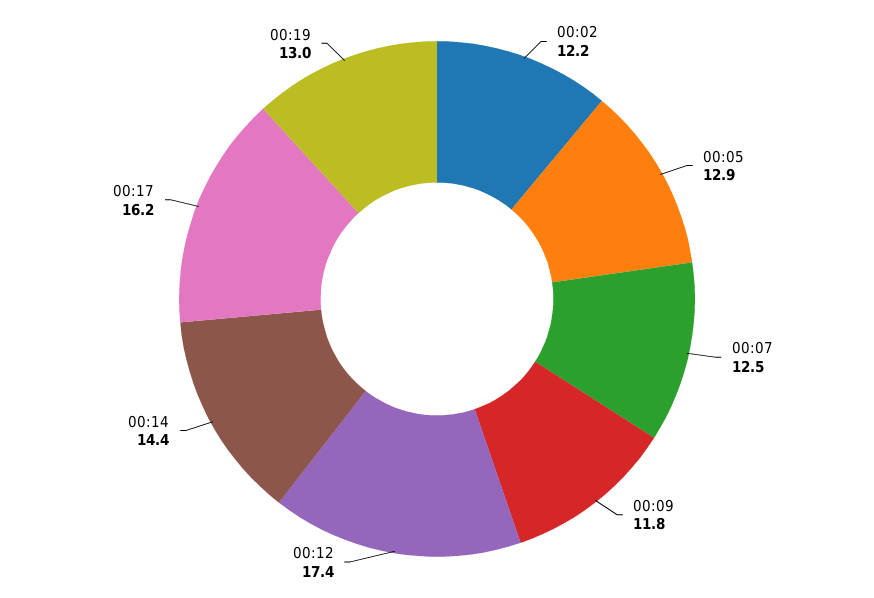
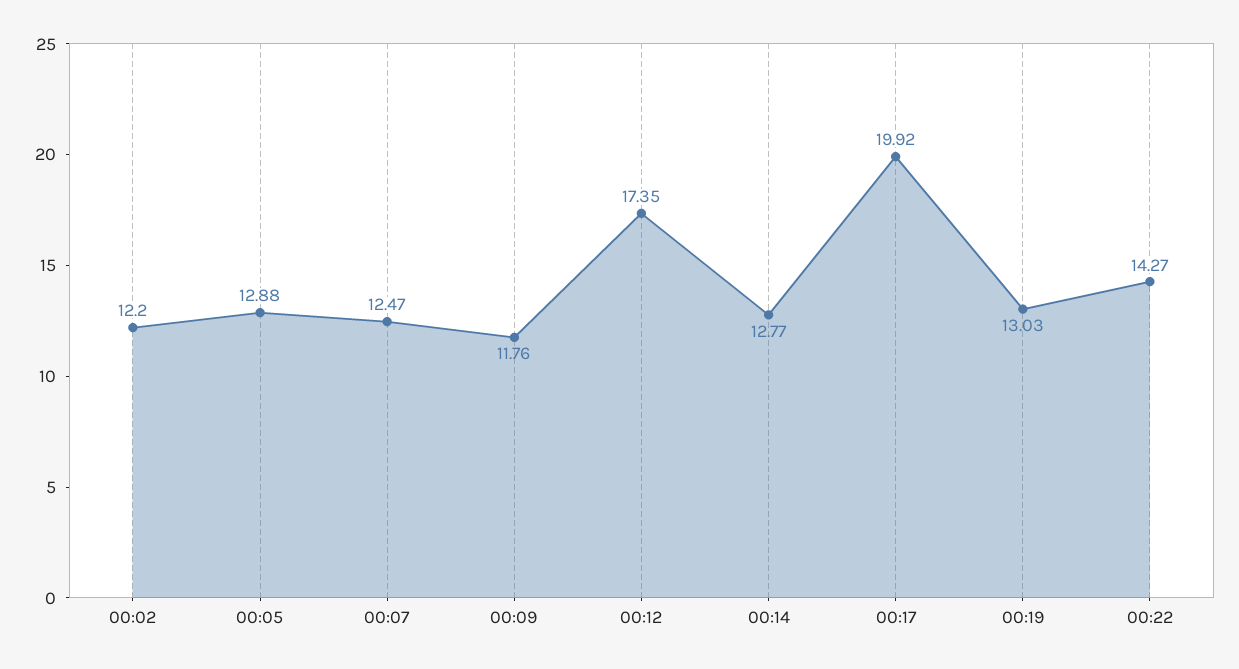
00:14: 14.4 -> 12.77
00:17: 16.2 -> 19.92
00:22: none -> 14.27

